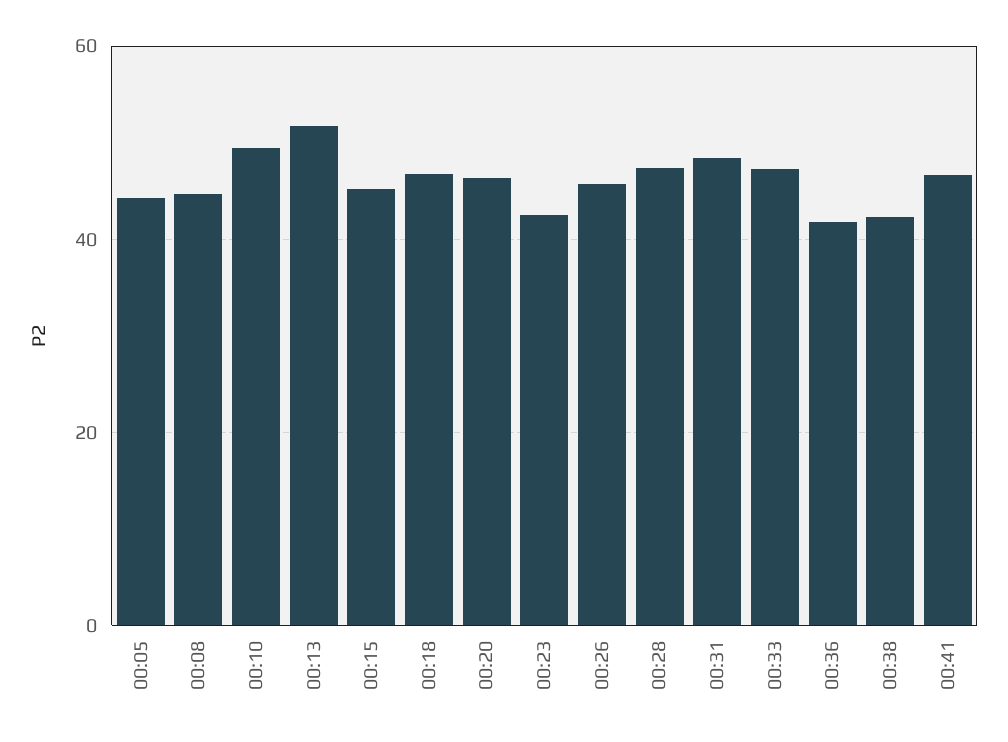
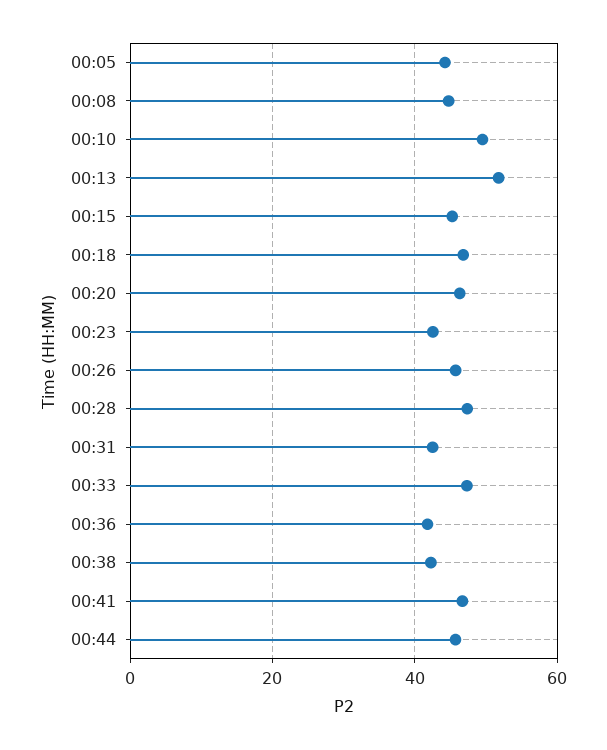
00:31: 48 -> 42
00:44: none -> 46

